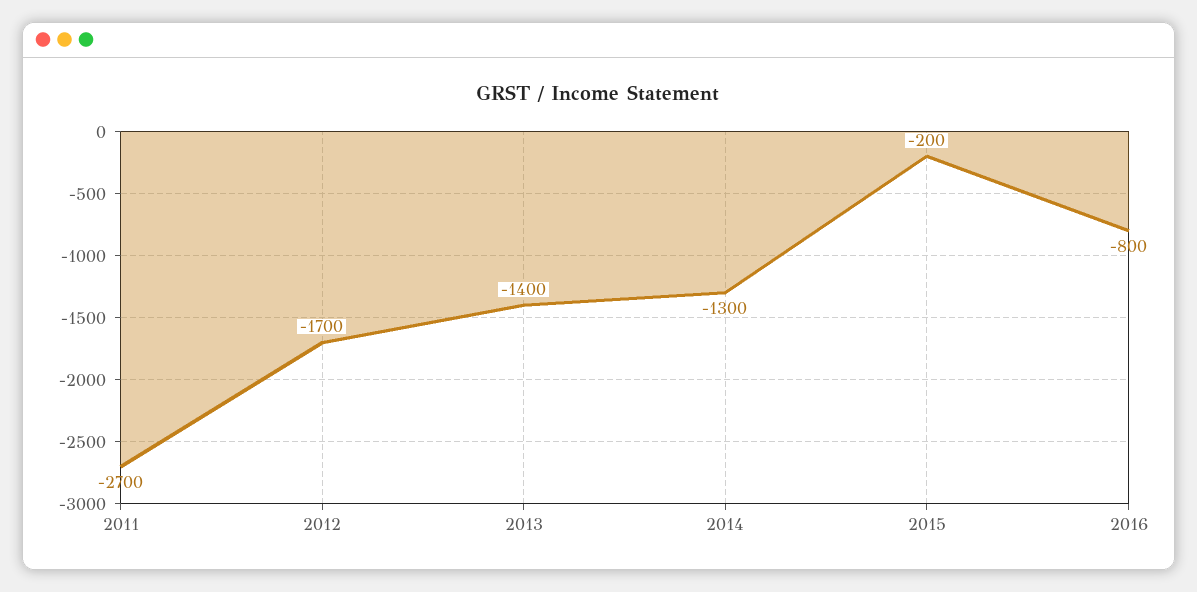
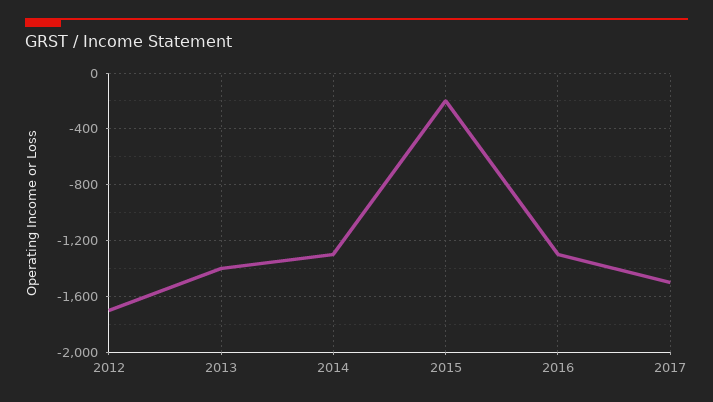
2011: -2700 -> none
2016: -800 -> -1300
2017: none -> -1500

